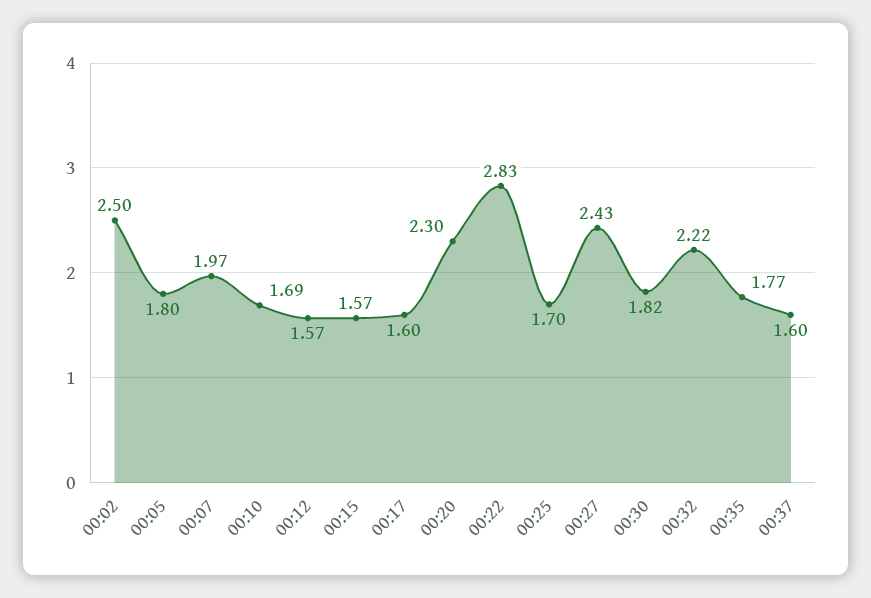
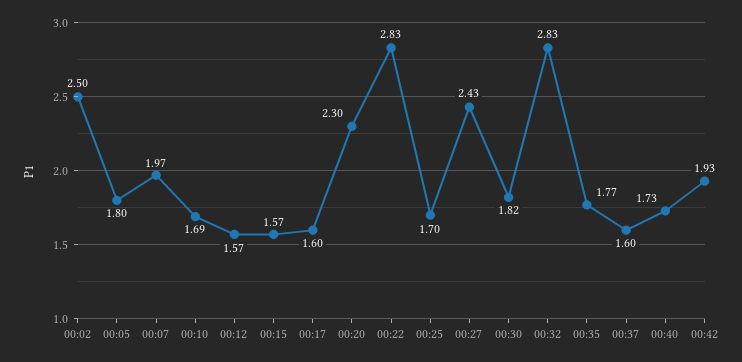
00:32: 2.22 -> 2.83
00:40: none -> 1.73
00:42: none -> 1.93

